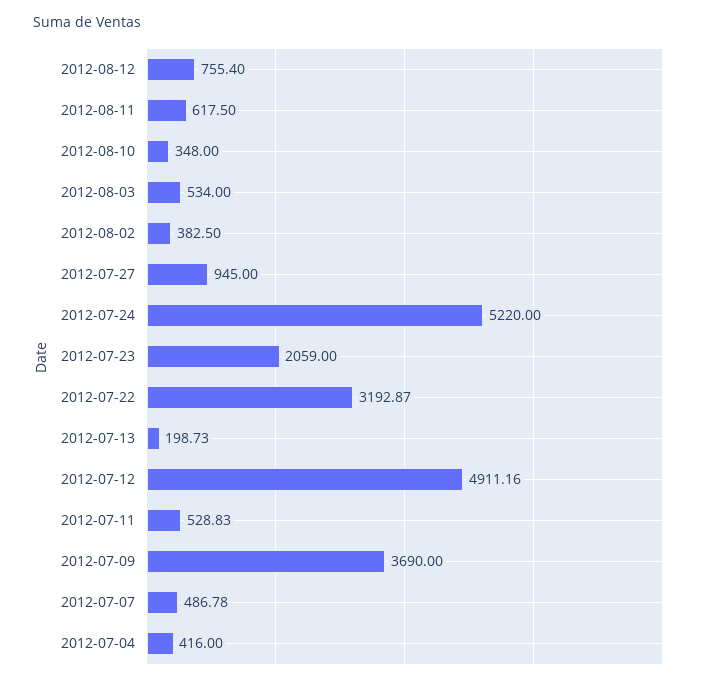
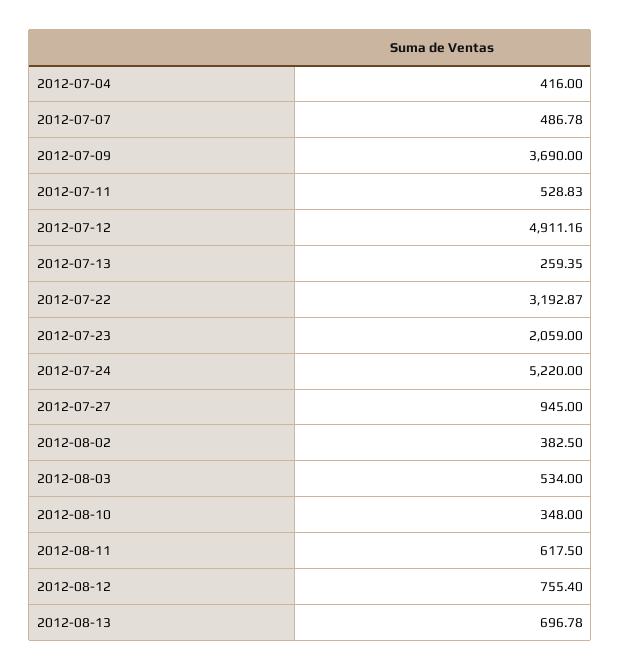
2012-07-13: 198.73 -> 259.35
2012-08-13: none -> 696.78

